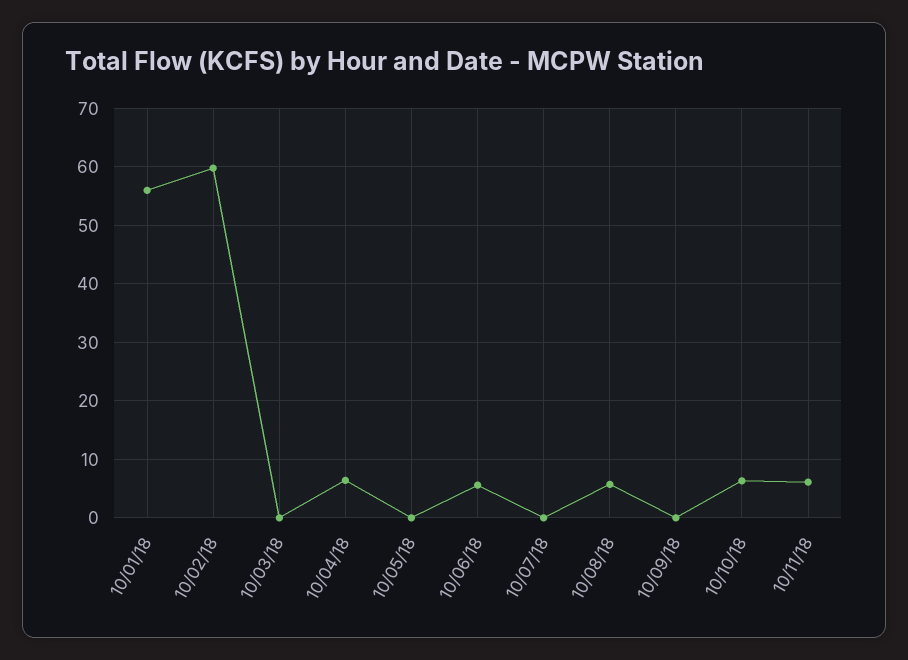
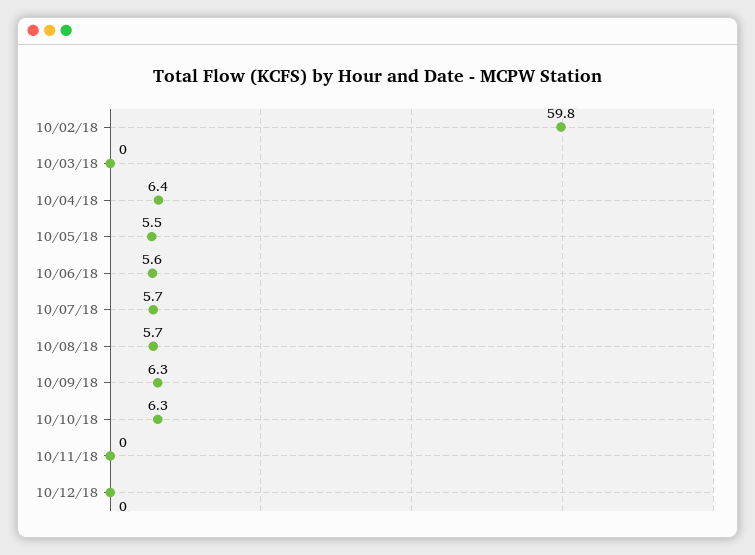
10/01/18: 56 -> none
10/05/18: 0 -> 5.5
10/07/18: 0 -> 5.7
10/09/18: 0 -> 6.3
10/11/18: 6 -> 0
10/12/18: none -> 0

